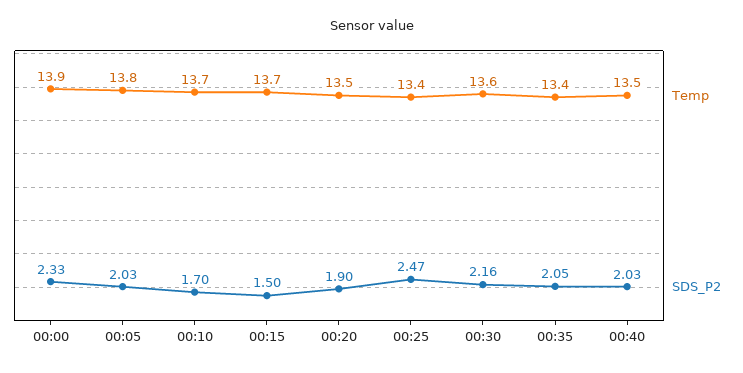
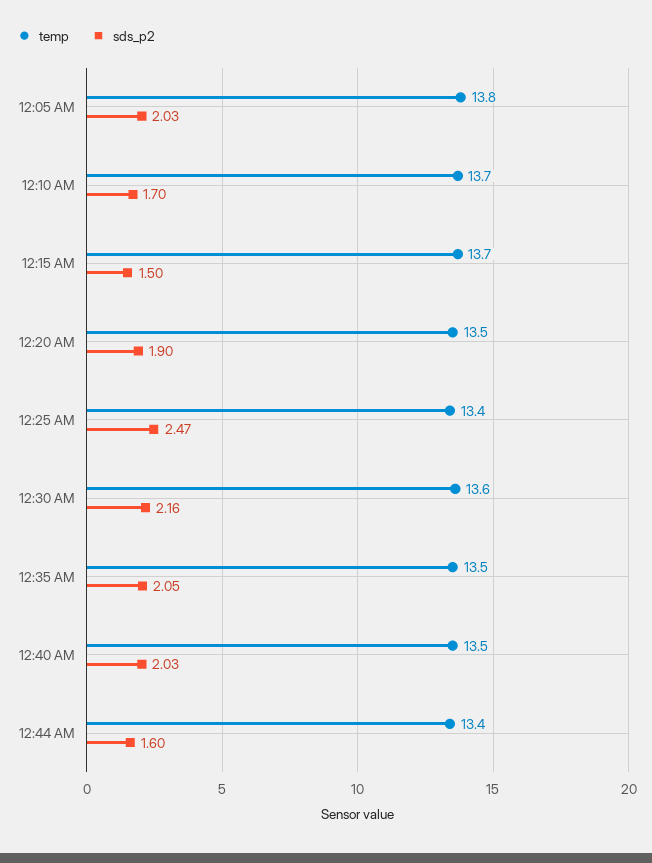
Temp, 00:00: 13.9 -> none
SDS_P2, 00:00: 2.33 -> none
Temp, 00:35: 13.4 -> 13.5
Temp, 12:44 AM: none -> 13.4
SDS_P2, 12:44 AM: none -> 1.6

